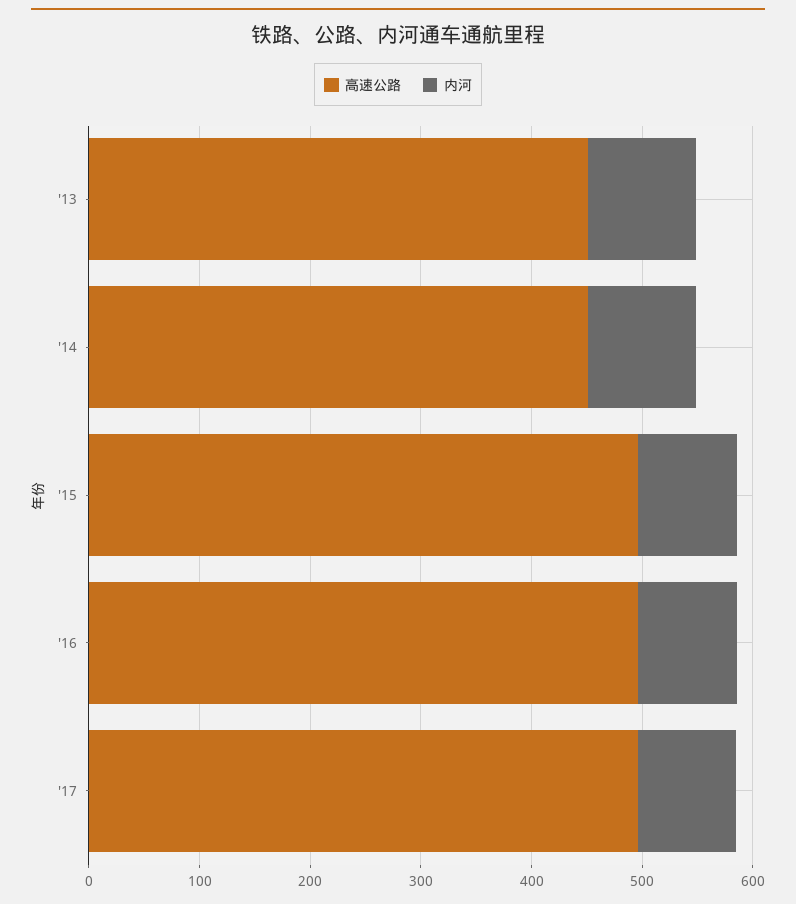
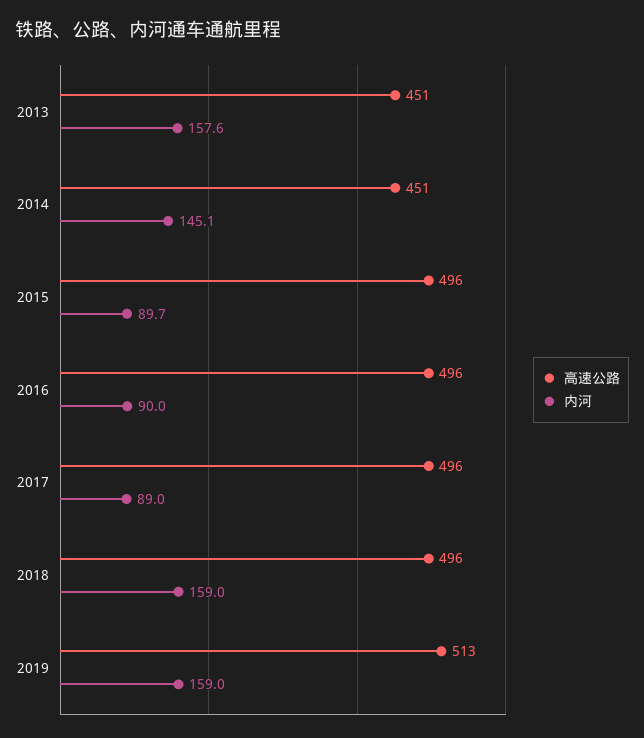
内河, '13: 100 -> 157.6
内河, '14: 100 -> 145.1
高速公路, 2018: none -> 496
内河, 2018: none -> 159
高速公路, 2019: none -> 513
内河, 2019: none -> 159

